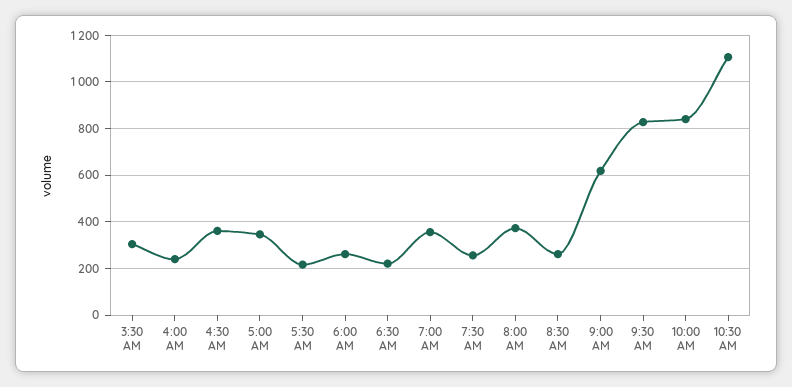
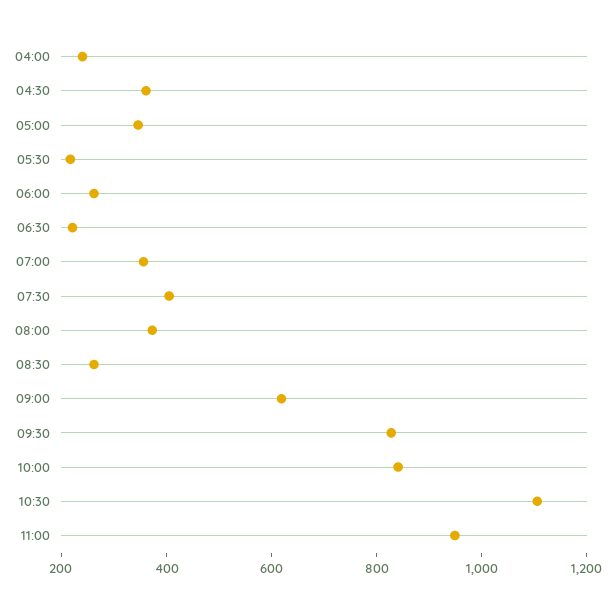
3:30 AM: 300 -> none
7:30 AM: 250 -> 400
11:00: none -> 950

